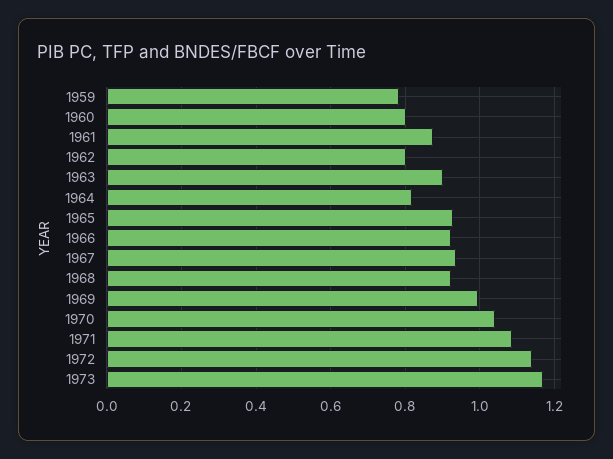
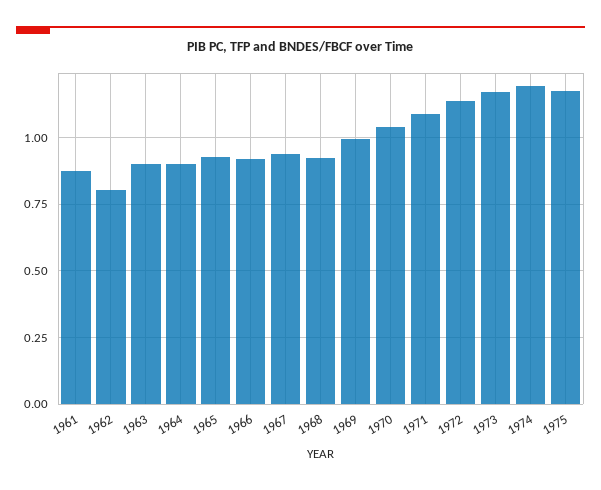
1959: 0.78 -> none
1960: 0.8 -> none
1964: 0.82 -> 0.9
1974: none -> 1.2
1975: none -> 1.175

